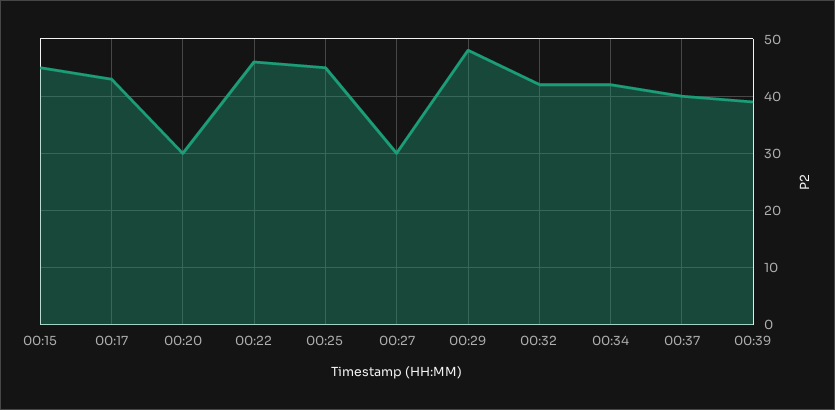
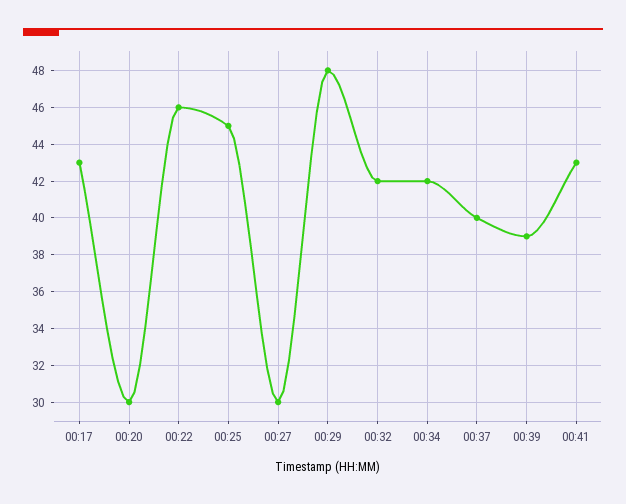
00:15: 45 -> none
00:41: none -> 43

